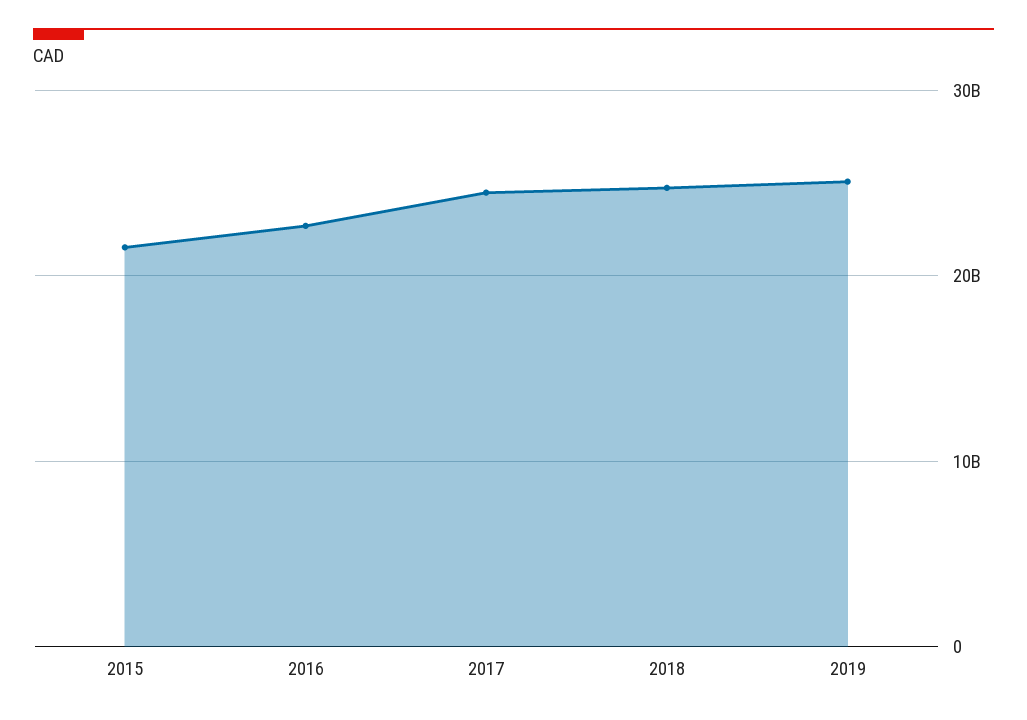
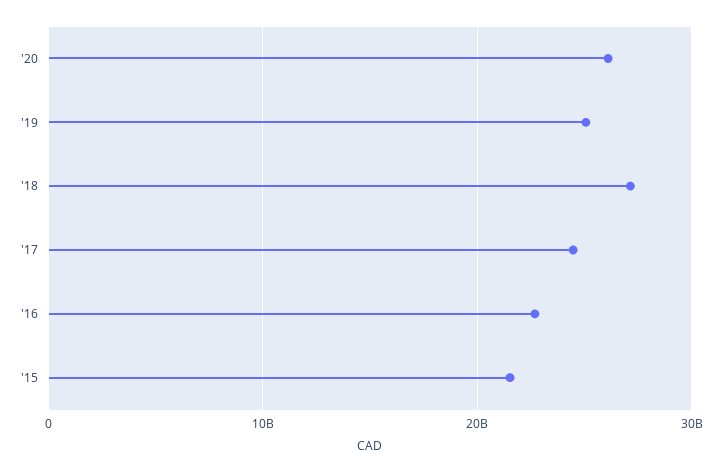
2018: 25000000000 -> 27000000000
'20: none -> 26000000000

